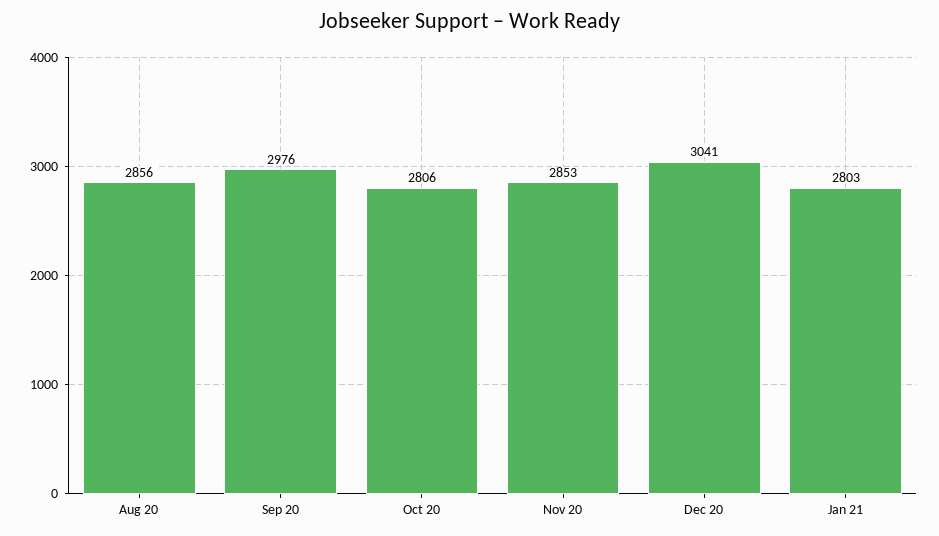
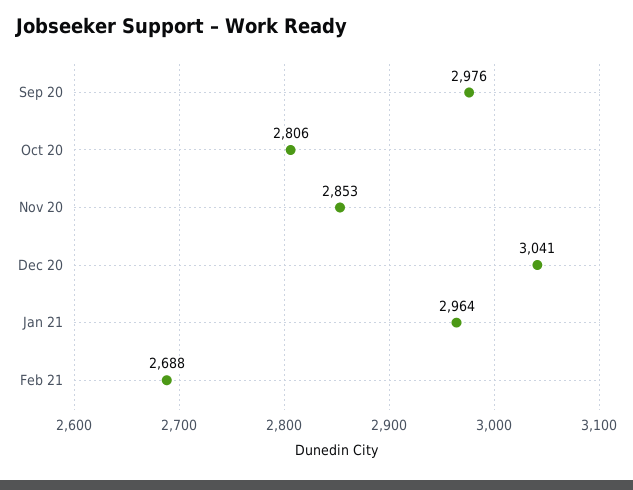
Aug 20: 2856 -> none
Jan 21: 2803 -> 2964
Feb 21: none -> 2688

